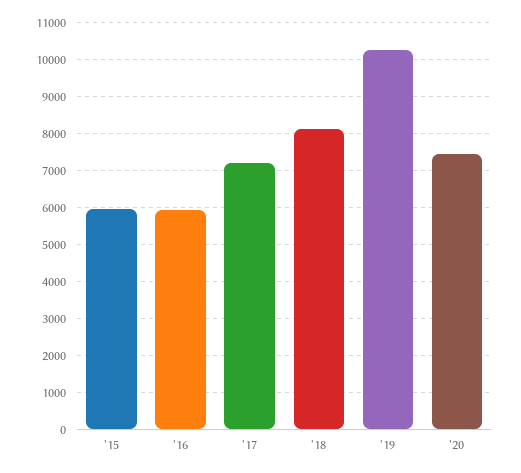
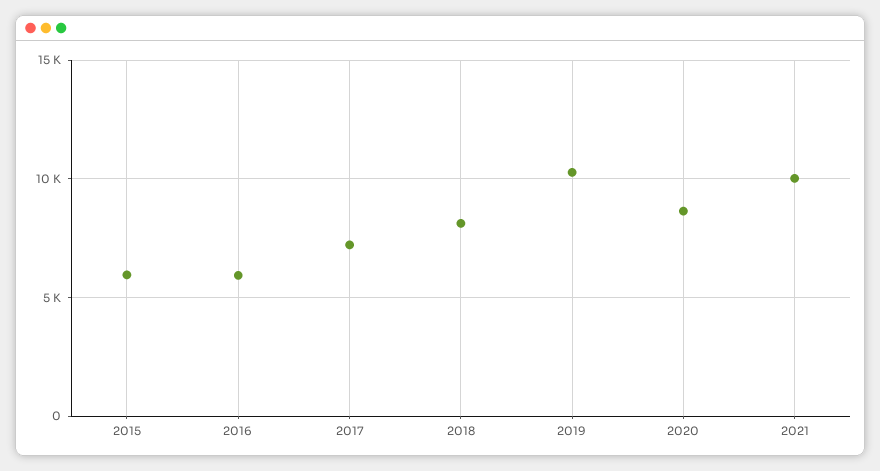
'20: 7400 -> 8500
2021: none -> 10000

